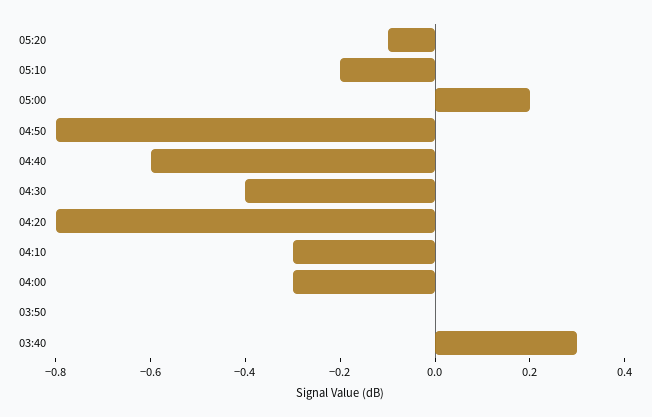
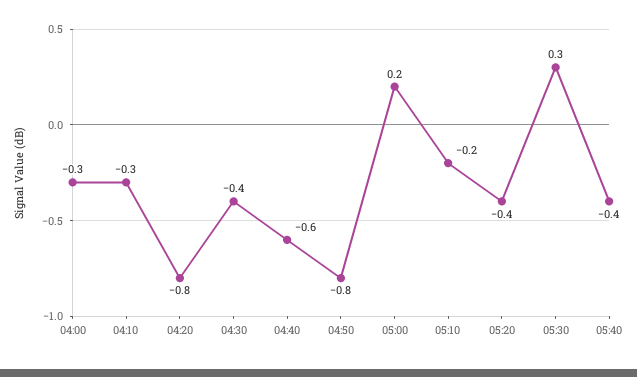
05:20: -0.1 -> -0.4
03:50: 0 -> none
03:40: 0.3 -> none
05:30: none -> 0.3
05:40: none -> -0.4

